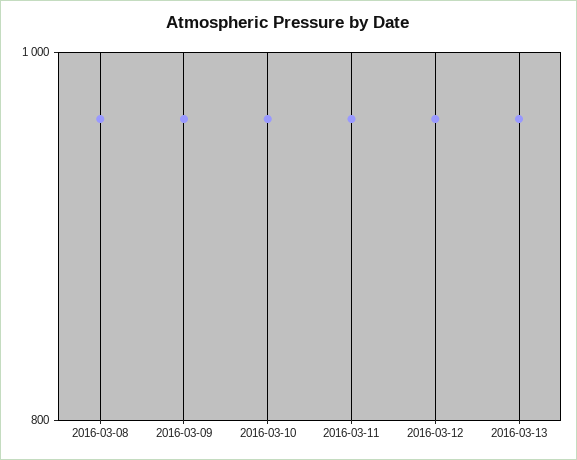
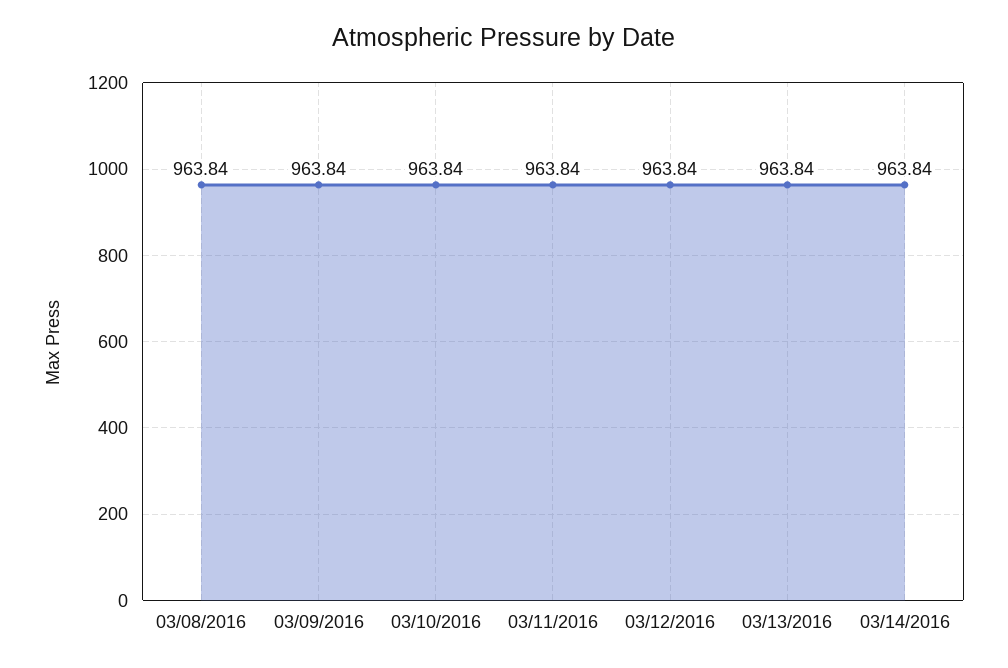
03/14/2016: none -> 963.84

